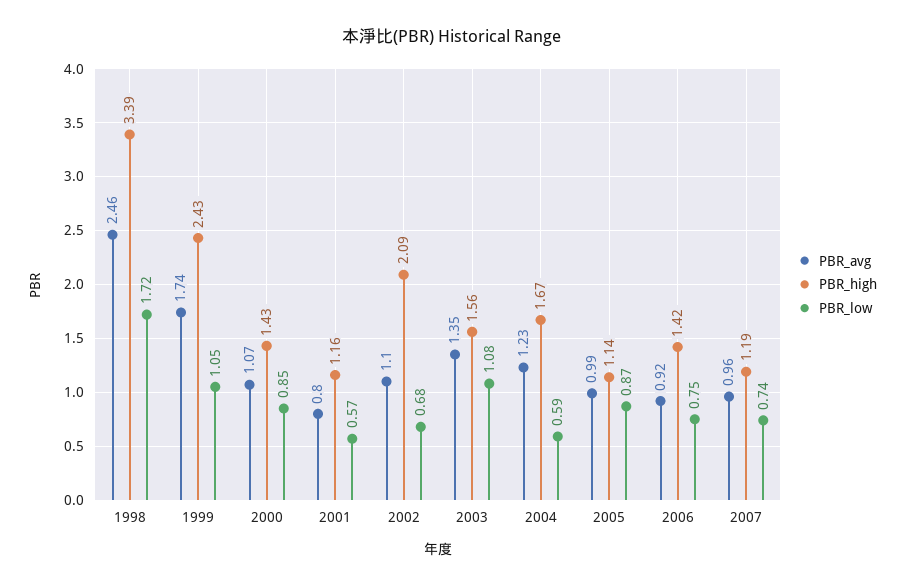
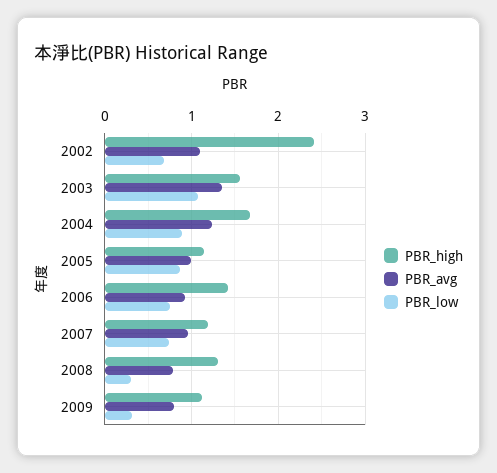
PBR_avg, 1998: 2.46 -> none
PBR_high, 1998: 3.39 -> none
PBR_low, 1998: 1.72 -> none
PBR_avg, 1999: 1.74 -> none
PBR_high, 1999: 2.43 -> none
PBR_low, 1999: 1.05 -> none
PBR_avg, 2000: 1.07 -> none
PBR_high, 2000: 1.43 -> none
PBR_low, 2000: 0.85 -> none
PBR_avg, 2001: 0.8 -> none
PBR_high, 2001: 1.16 -> none
PBR_low, 2001: 0.57 -> none
PBR_high, 2002: 2.09 -> 2.4
PBR_low, 2004: 0.59 -> 0.9
PBR_high, 2008: none -> 1.3
PBR_avg, 2008: none -> 0.8
PBR_low, 2008: none -> 0.3
PBR_high, 2009: none -> 1.1
PBR_avg, 2009: none -> 0.8
PBR_low, 2009: none -> 0.3

